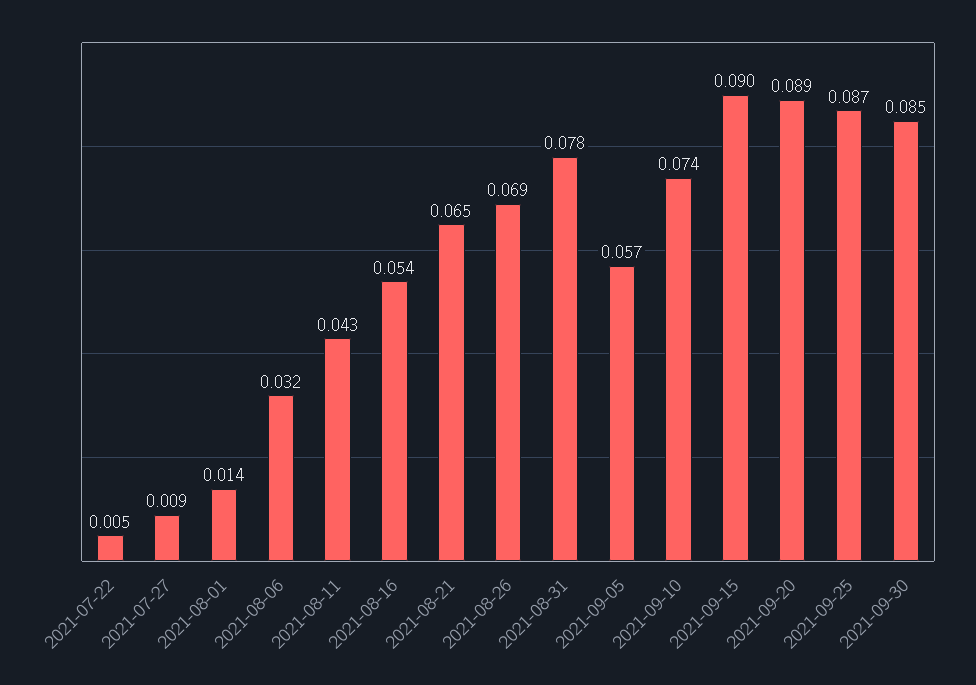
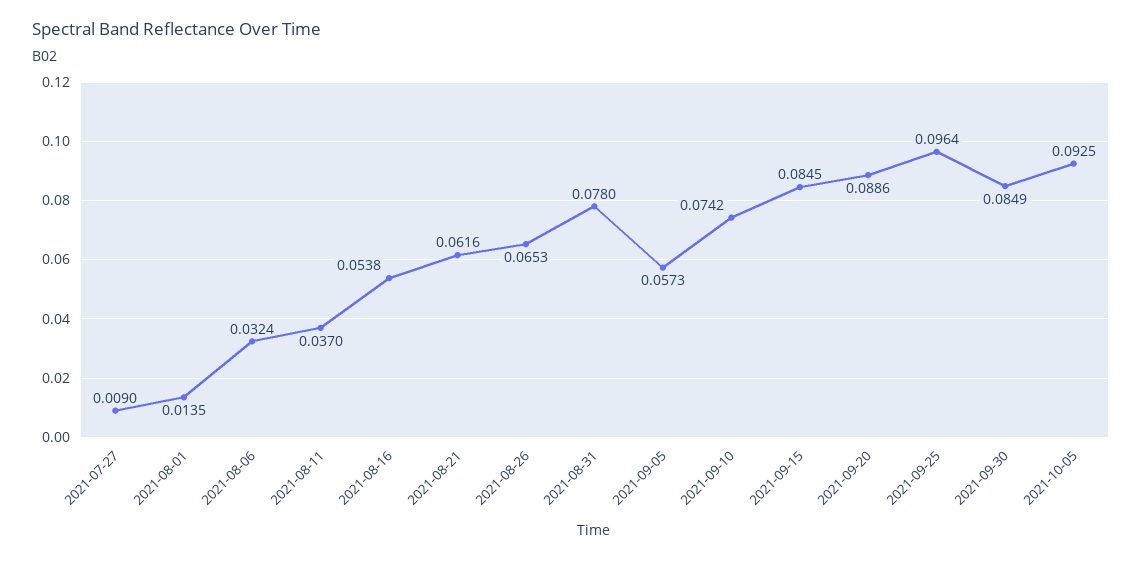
2021-07-22: 0.005 -> none
2021-08-11: 0.043 -> 0.037
2021-08-21: 0.065 -> 0.0616
2021-08-26: 0.069 -> 0.0653
2021-09-15: 0.09 -> 0.0845
2021-09-25: 0.087 -> 0.0964
2021-10-05: none -> 0.0925

